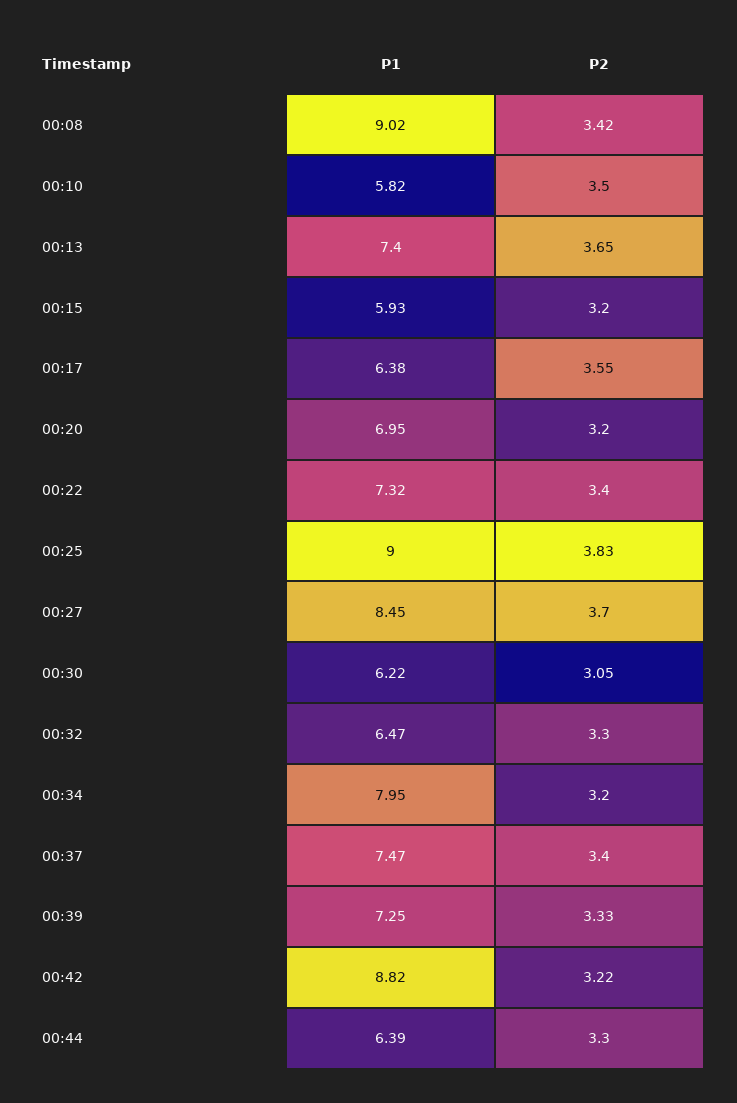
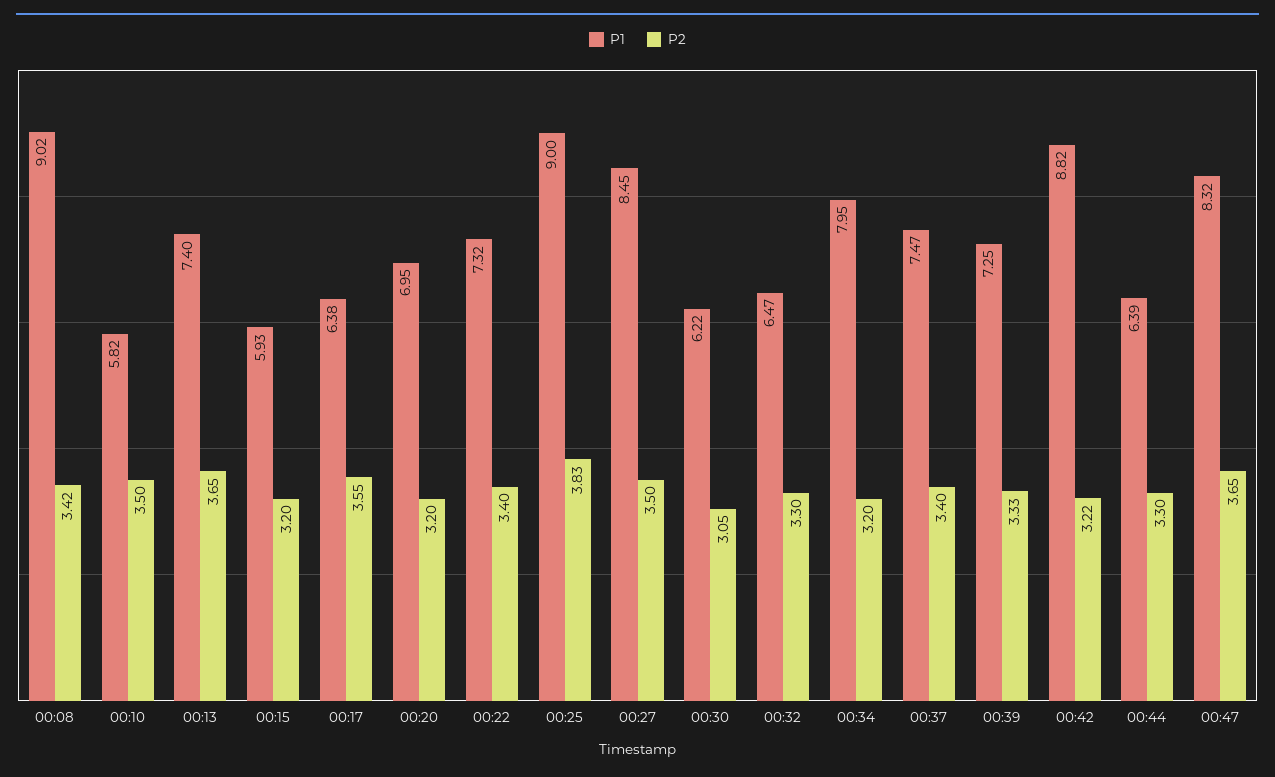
P2, 00:27: 3.7 -> 3.5
P1, 00:47: none -> 8.32
P2, 00:47: none -> 3.65

